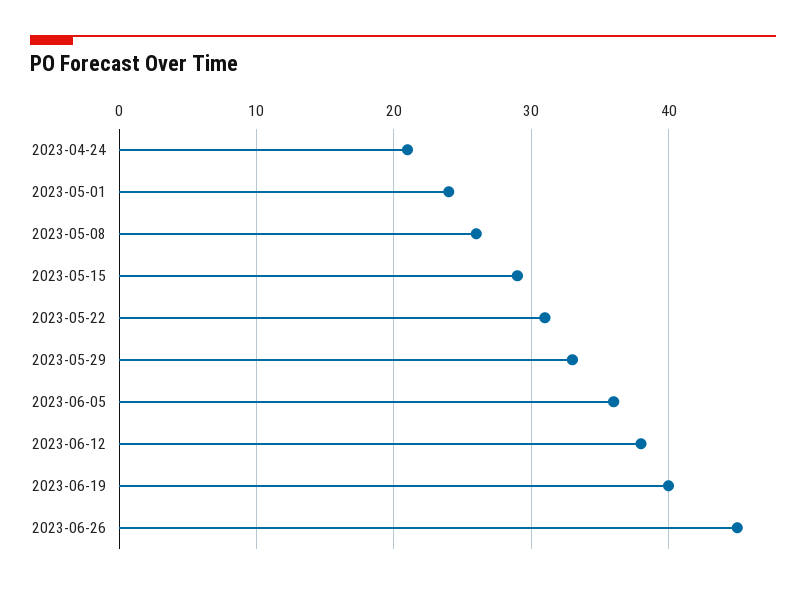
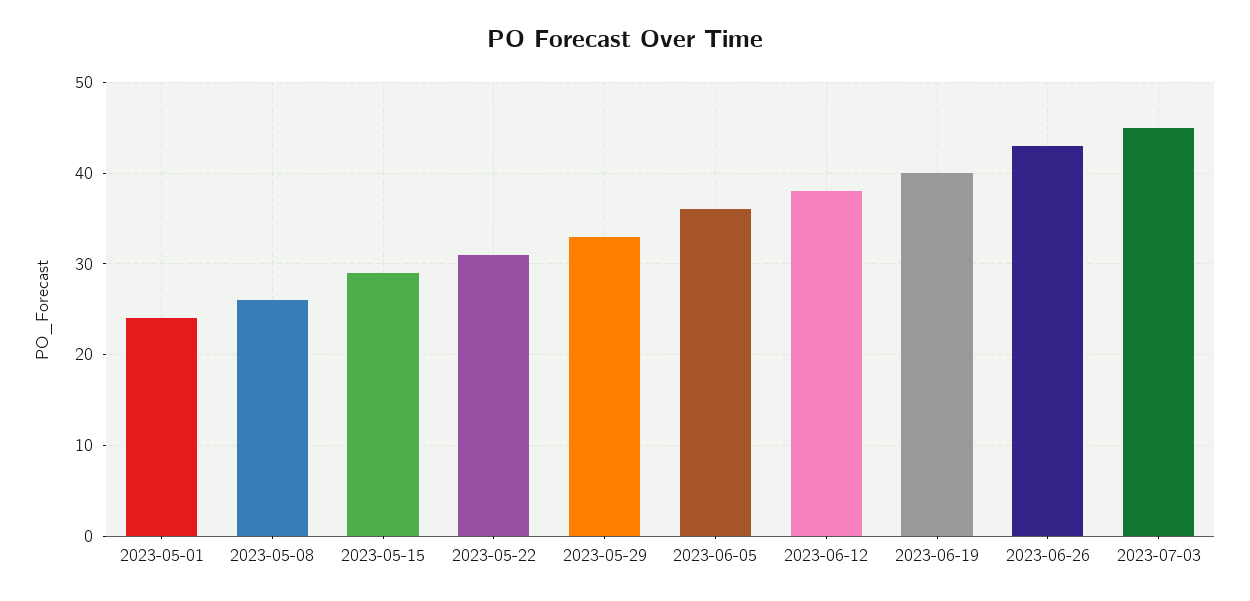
2023-04-24: 21 -> none
2023-06-26: 45 -> 43
2023-07-03: none -> 45

